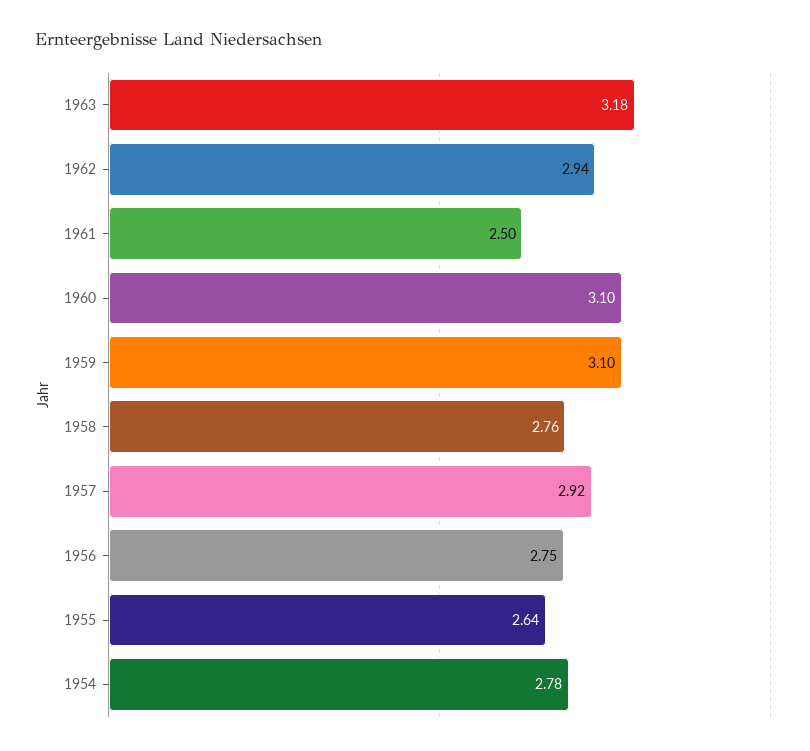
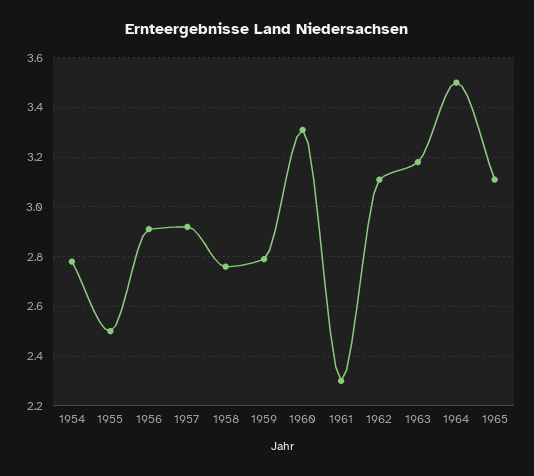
1962: 2.94 -> 3.1
1961: 2.5 -> 2.3
1960: 3.1 -> 3.3
1959: 3.1 -> 2.8
1956: 2.75 -> 2.9
1955: 2.64 -> 2.5
1964: none -> 3.5
1965: none -> 3.1

